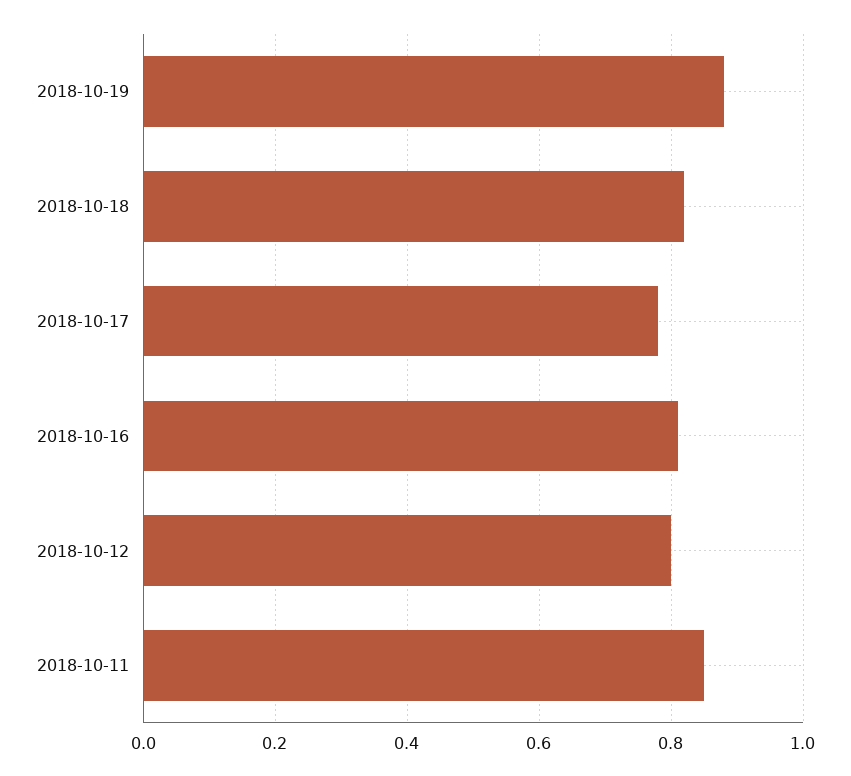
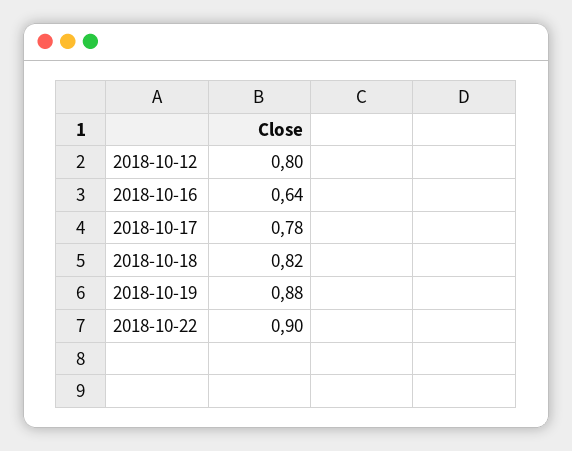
2018-10-16: 0.8 -> 0.64
2018-10-11: 0.85 -> none
2018-10-22: none -> 0.9

